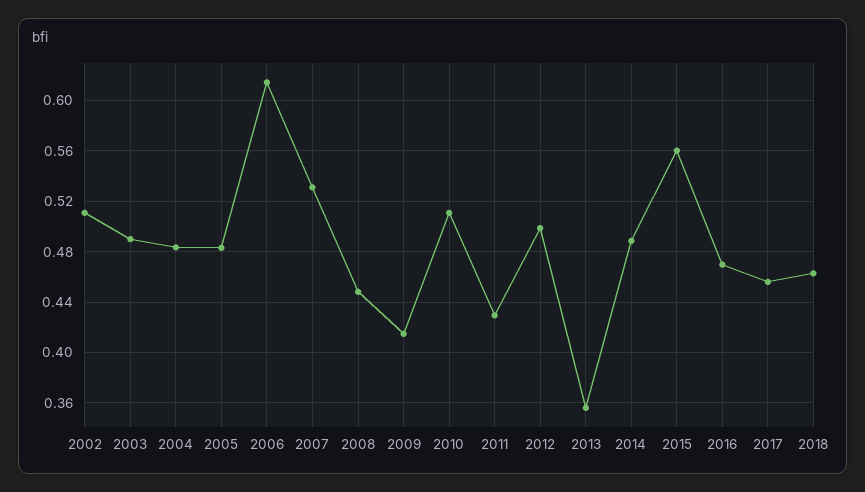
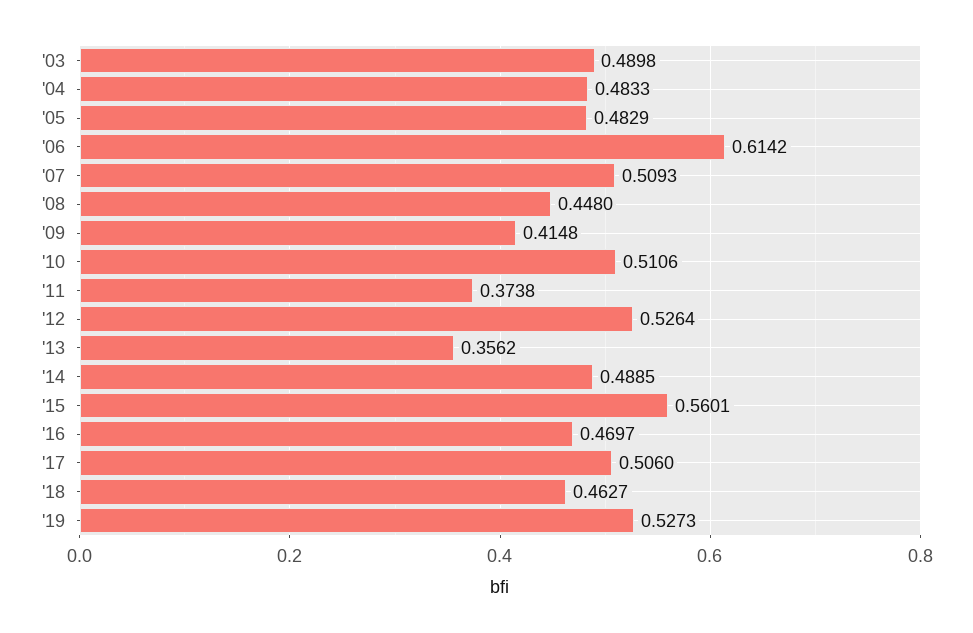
2002: 0.51 -> none
2007: 0.53 -> 0.5093
2011: 0.43 -> 0.3738
2012: 0.5 -> 0.5264
2017: 0.455 -> 0.506
'19: none -> 0.5273

